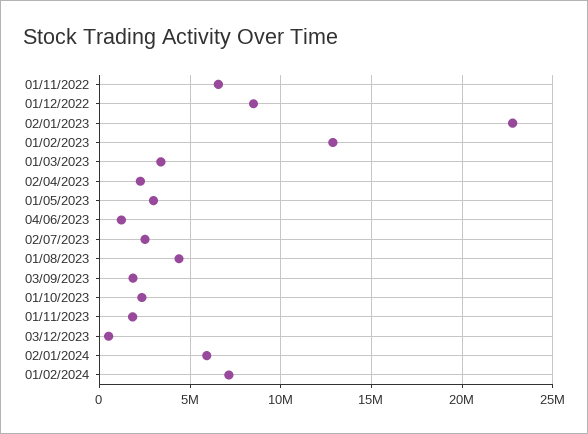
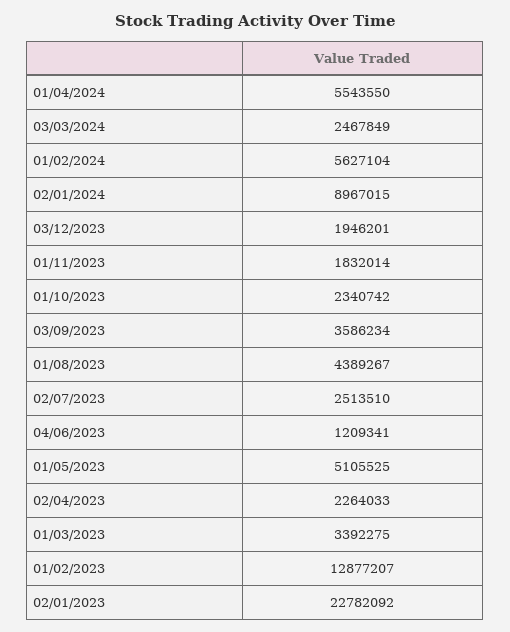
01/11/2022: 6500000 -> none
01/12/2022: 8500000 -> none
01/05/2023: 3000000 -> 5105525
03/09/2023: 2000000 -> 3586234
03/12/2023: 500000 -> 1946201
02/01/2024: 6000000 -> 8967015
01/02/2024: 7000000 -> 5627104
01/04/2024: none -> 5543550
03/03/2024: none -> 2467849

